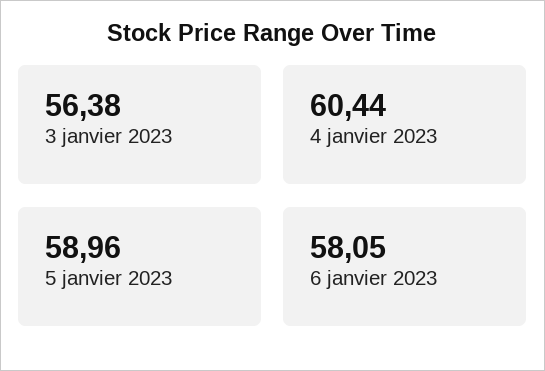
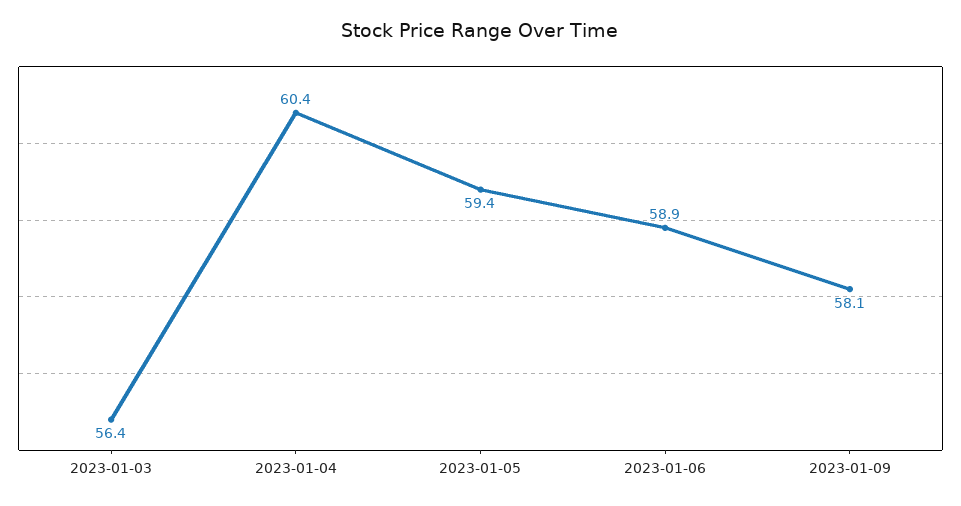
5 janvier 2023: 58.96 -> 59.4
6 janvier 2023: 58.05 -> 58.9
2023-01-09: none -> 58.1

